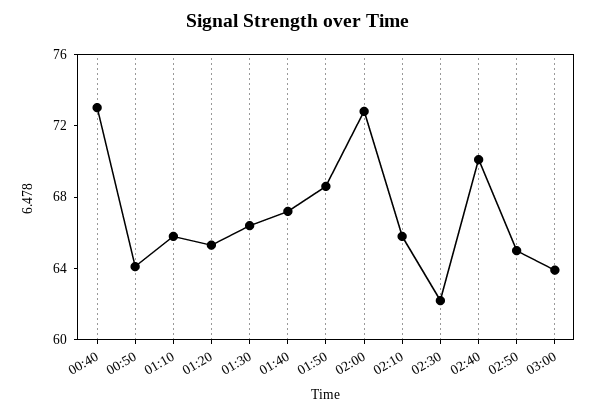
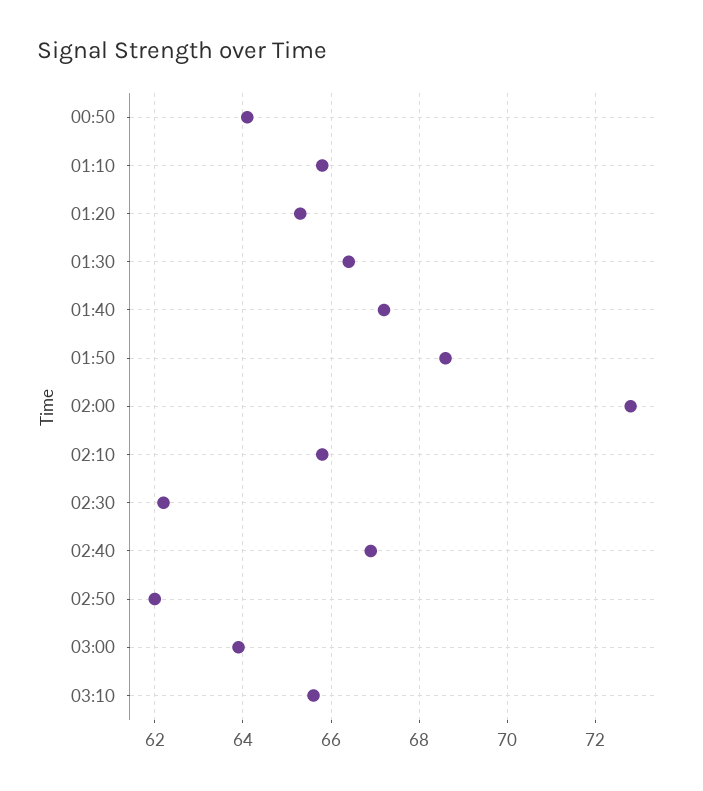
00:40: 73 -> none
02:40: 70 -> 67
02:50: 65 -> 62
03:10: none -> 65.5

